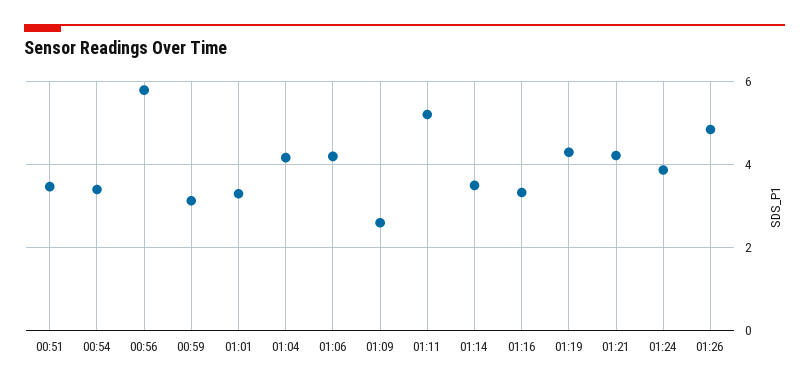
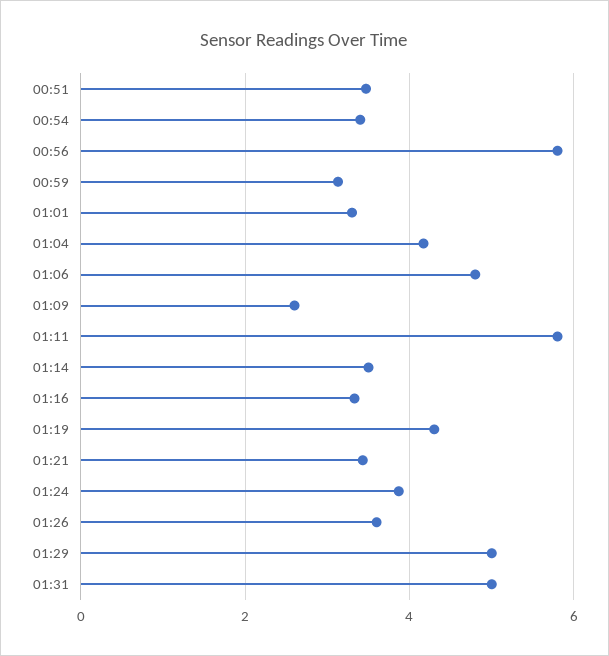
01:06: 4.2 -> 4.8
01:11: 5.2 -> 5.8
01:21: 4.2 -> 3.4
01:26: 4.8 -> 3.6
01:29: none -> 5
01:31: none -> 5

